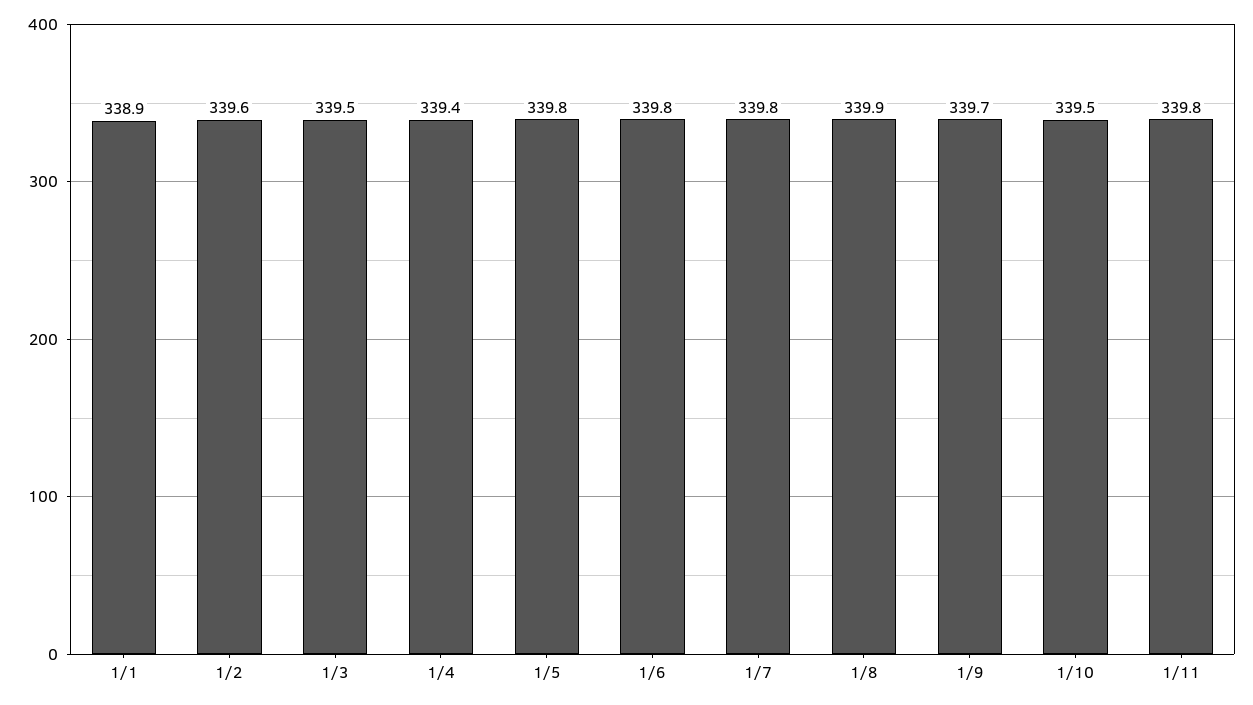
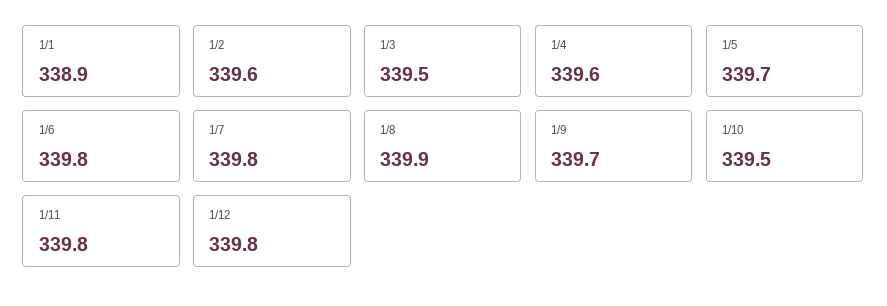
1/4: 339.4 -> 339.6
1/5: 339.8 -> 339.7
1/12: none -> 339.8

